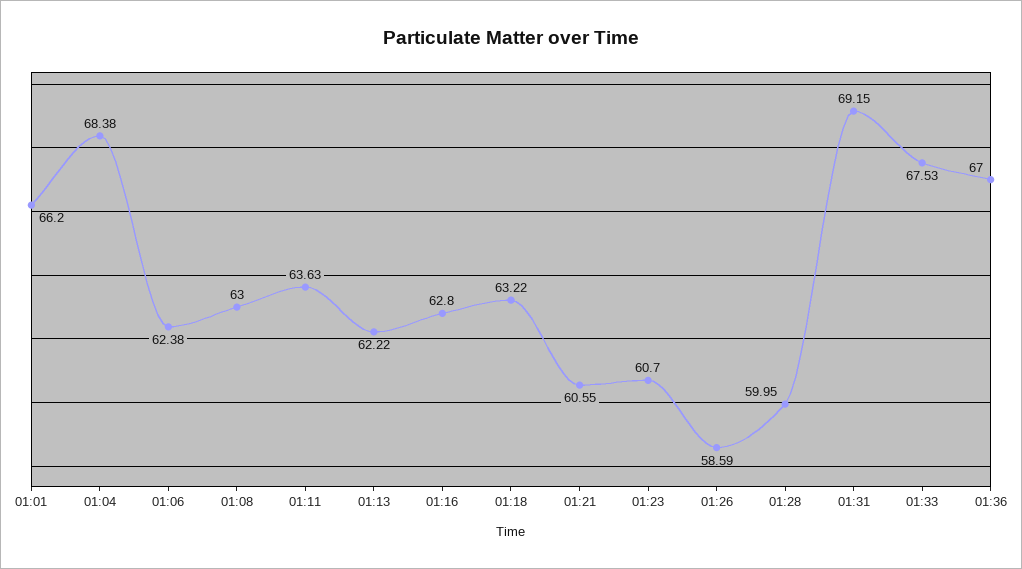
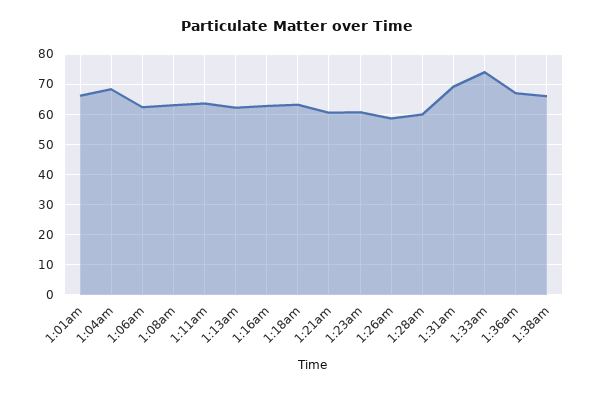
01:33: 67.53 -> 74
1:38am: none -> 66

